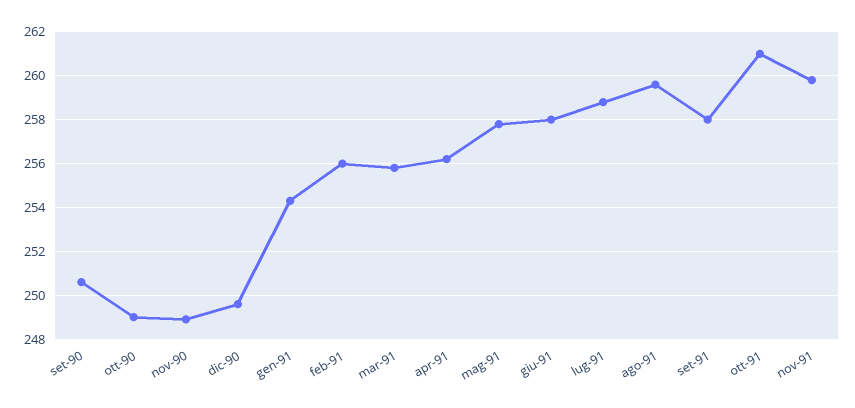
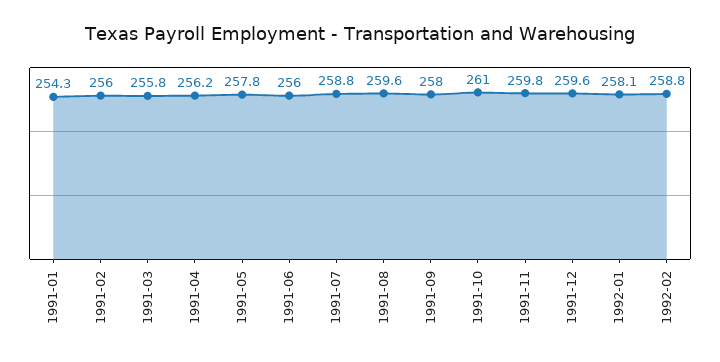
set-90: 250.5 -> none
ott-90: 249 -> none
nov-90: 249 -> none
dic-90: 249.5 -> none
giu-91: 258 -> 256
1991-12: none -> 259.6
1992-01: none -> 258.1
1992-02: none -> 258.8

